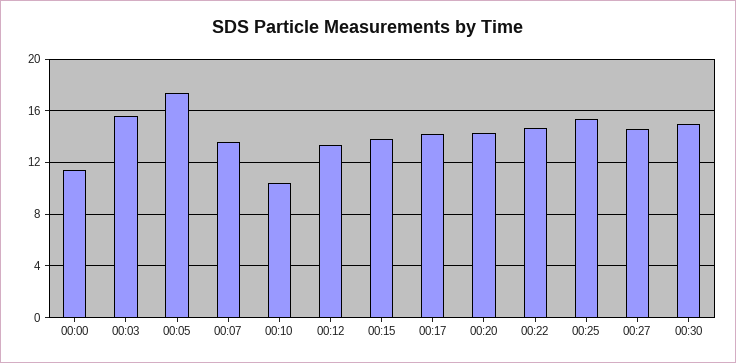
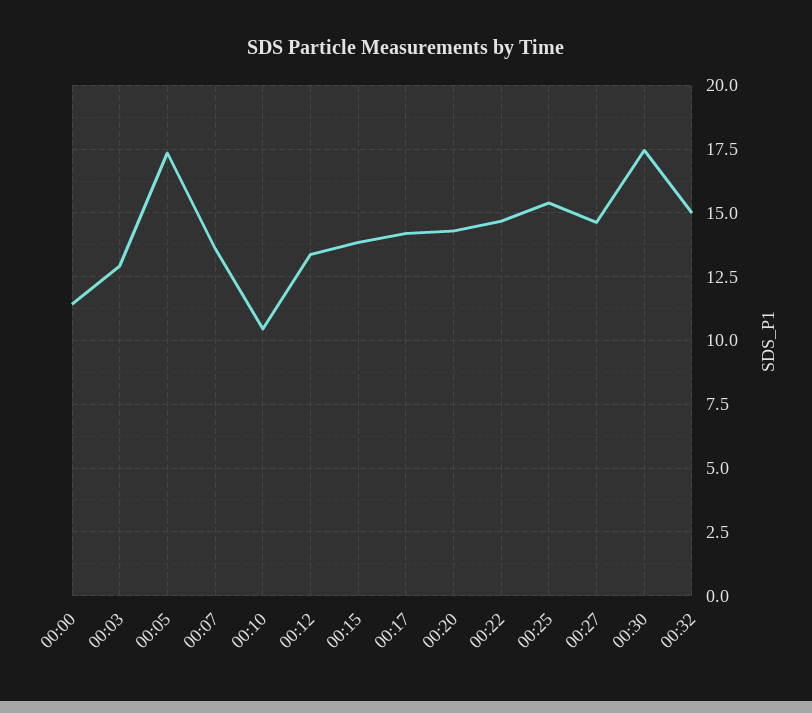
00:03: 15.5 -> 13
00:30: 15 -> 17.5
00:32: none -> 15

